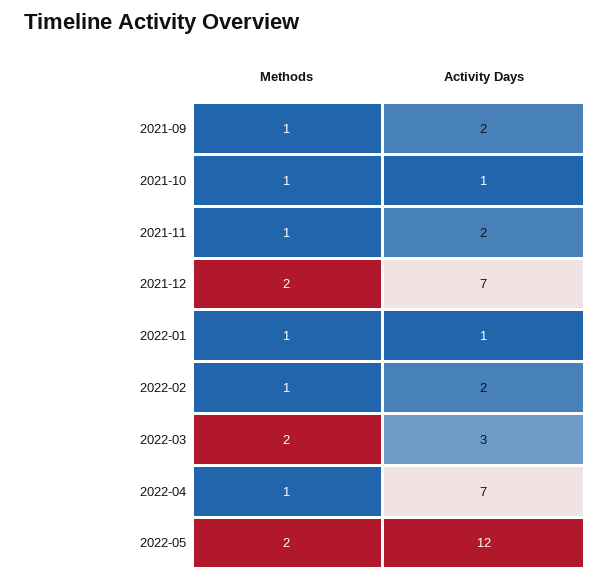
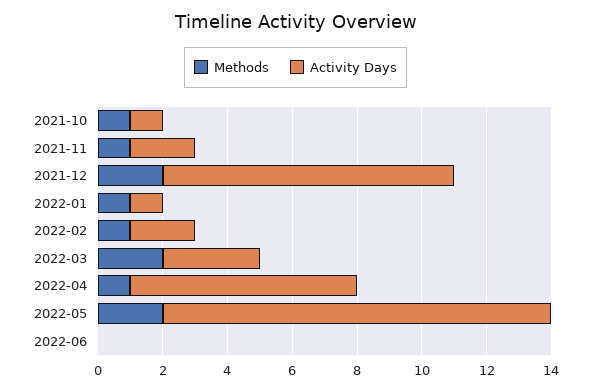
Methods, 2021-09: 1 -> none
Activity Days, 2021-09: 2 -> none
Activity Days, 2021-12: 7 -> 9
Methods, 2022-06: none -> 0
Activity Days, 2022-06: none -> 0

